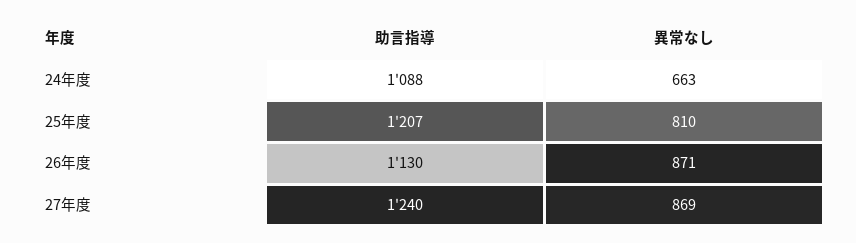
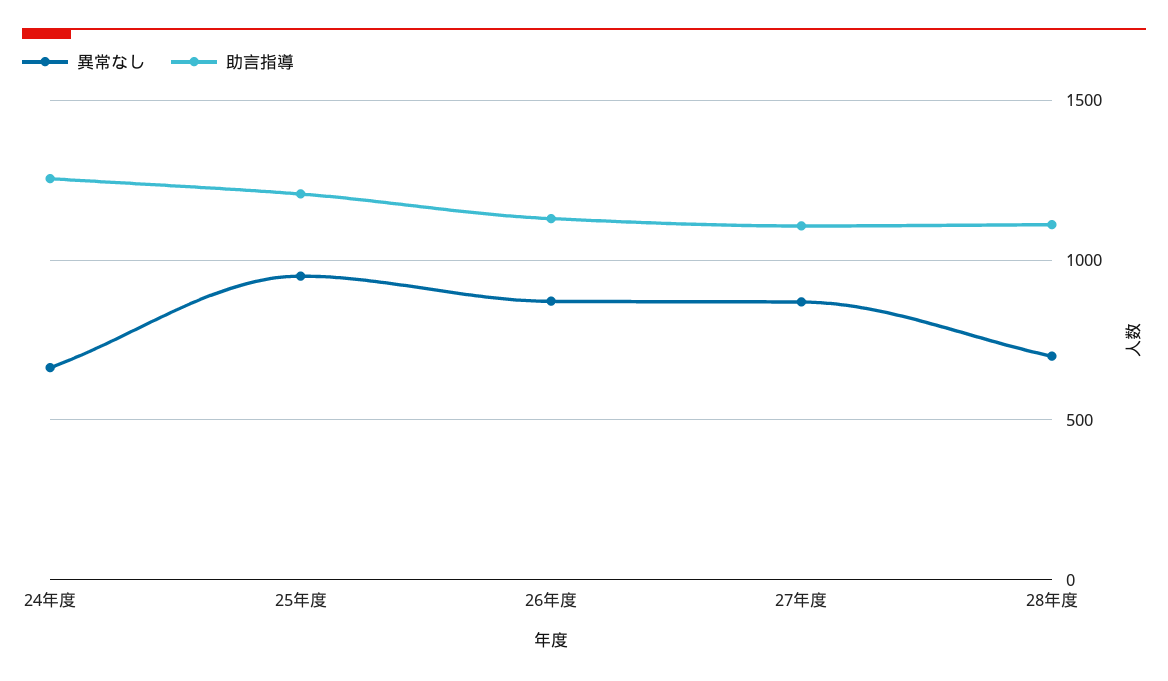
助言指導, 24年度: 1088 -> 1250
異常なし, 25年度: 810 -> 950
助言指導, 27年度: 1240 -> 1100
異常なし, 28年度: none -> 700
助言指導, 28年度: none -> 1100

